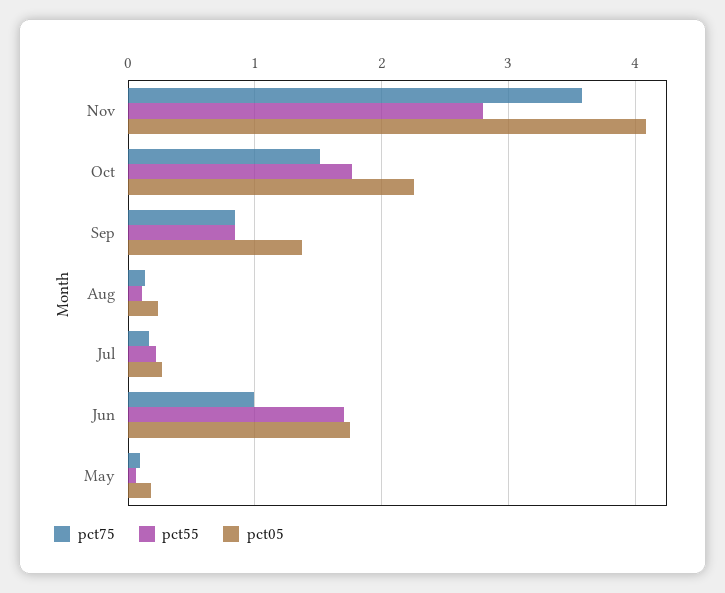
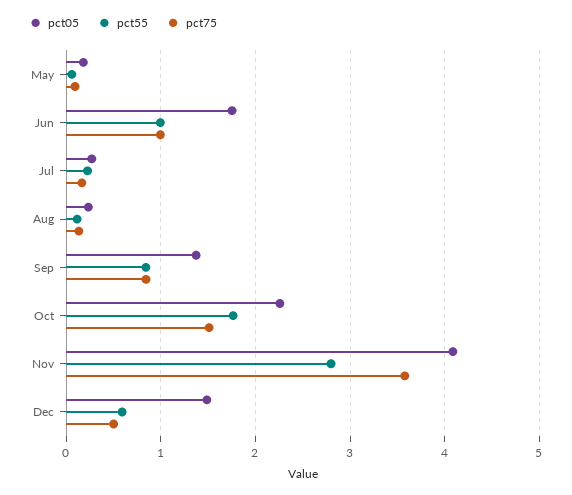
pct55, Jun: 1.7 -> 1
pct05, Dec: none -> 1.5
pct55, Dec: none -> 0.6
pct75, Dec: none -> 0.5

